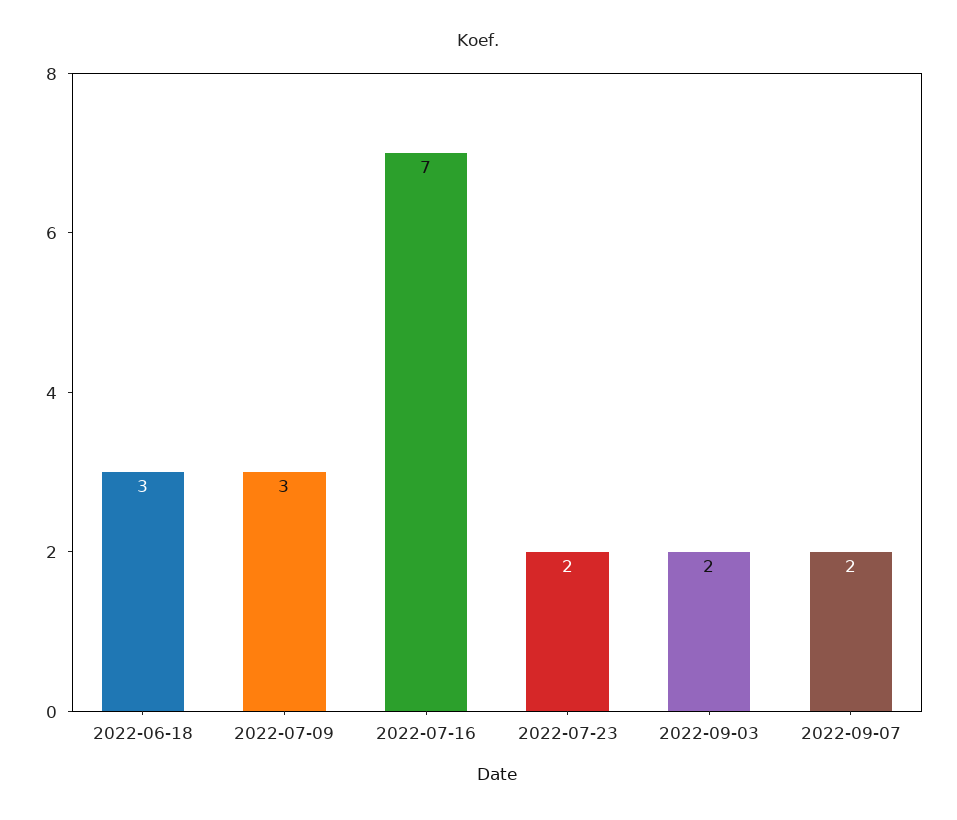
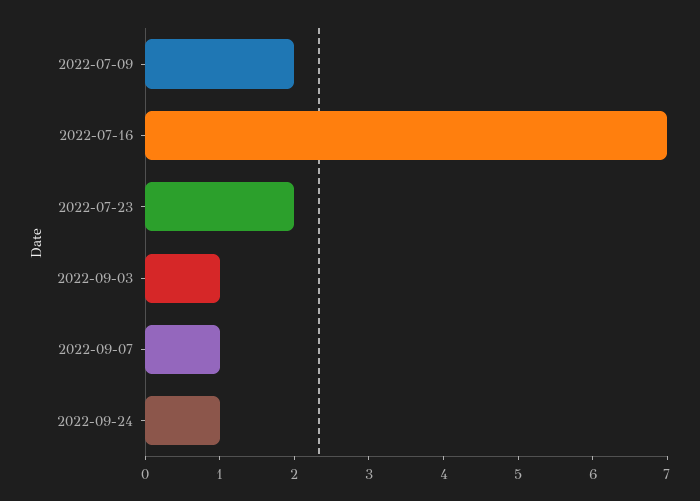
2022-06-18: 3 -> none
2022-07-09: 3 -> 2
2022-09-03: 2 -> 1
2022-09-07: 2 -> 1
2022-09-24: none -> 1

